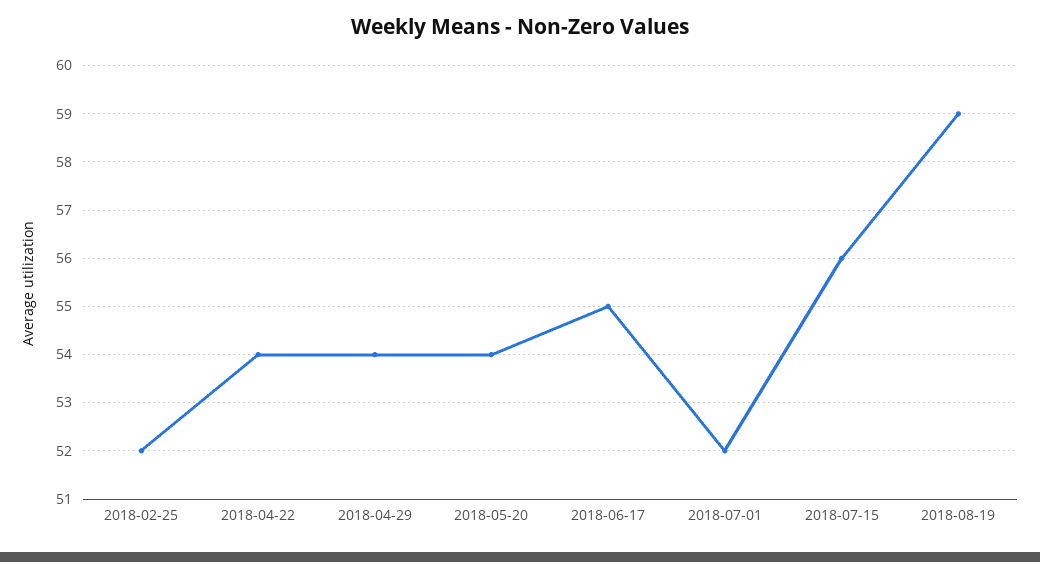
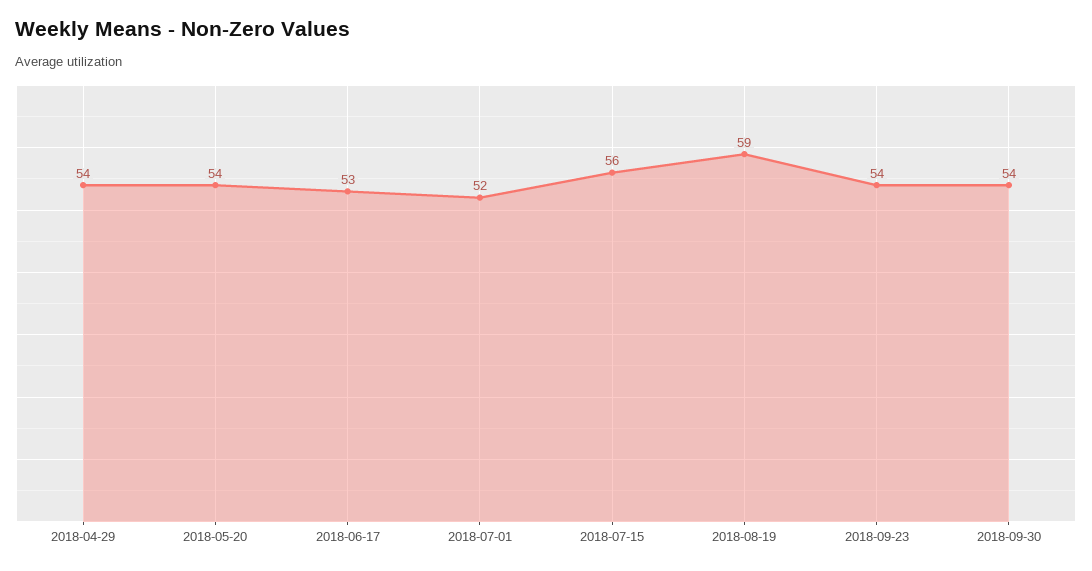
2018-02-25: 52 -> none
2018-04-22: 54 -> none
2018-06-17: 55 -> 53
2018-09-23: none -> 54
2018-09-30: none -> 54

